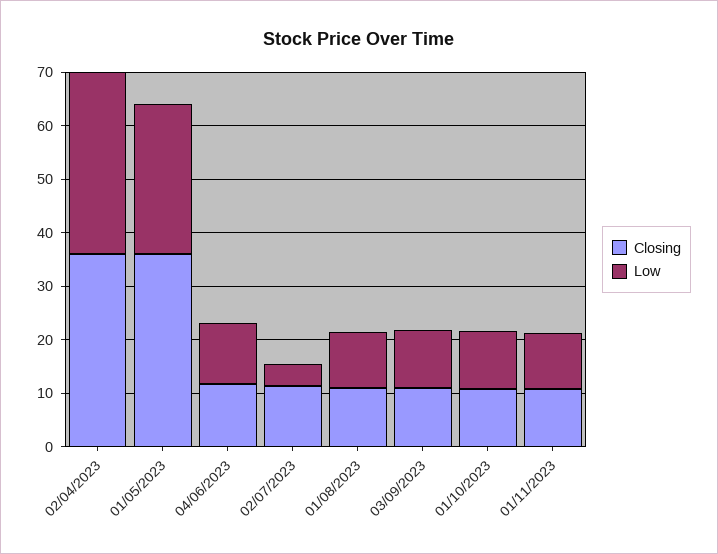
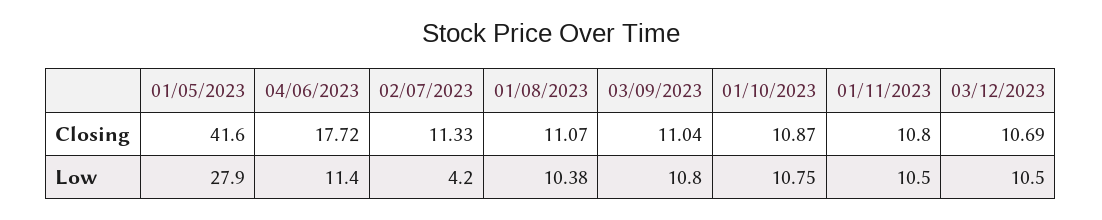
Closing, 02/04/2023: 36 -> none
Low, 02/04/2023: 34 -> none
Closing, 01/05/2023: 36 -> 41.6
Closing, 04/06/2023: 12 -> 17.72
Closing, 03/12/2023: none -> 10.69
Low, 03/12/2023: none -> 10.5

